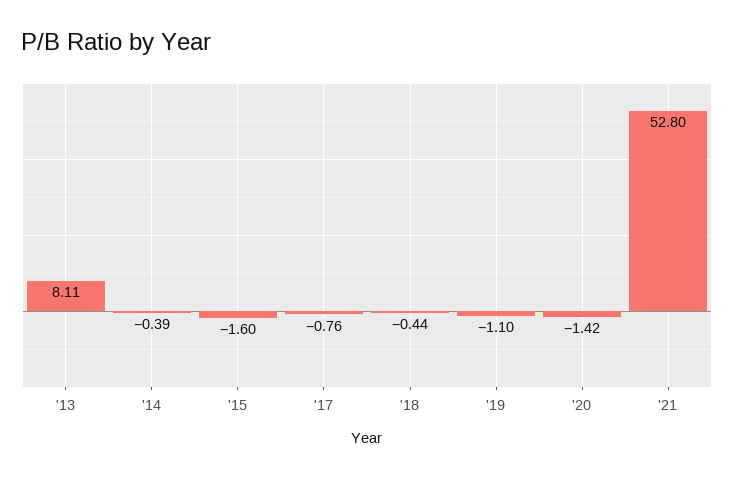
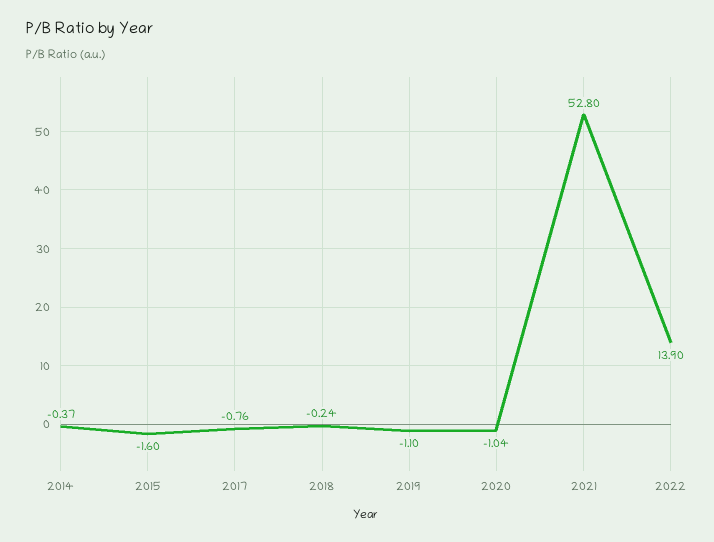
'13: 8.11 -> none
'14: -0.39 -> -0.37
'18: -0.44 -> -0.24
'20: -1.42 -> -1.04
2022: none -> 13.9

